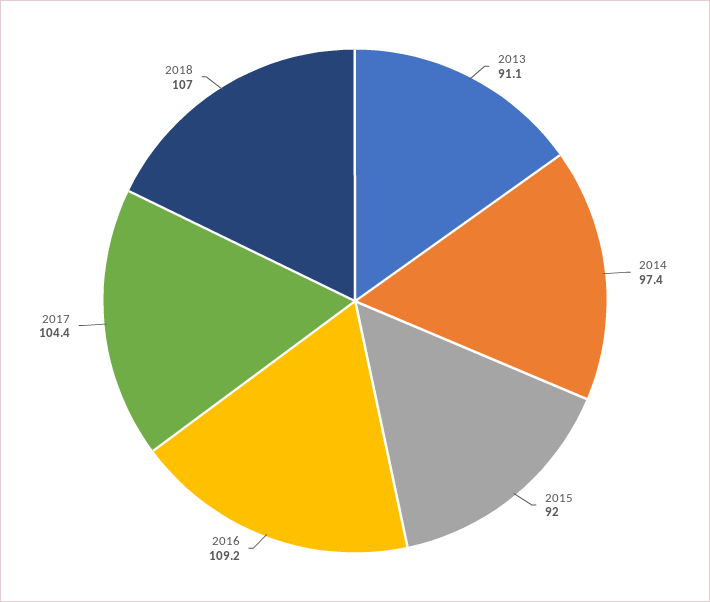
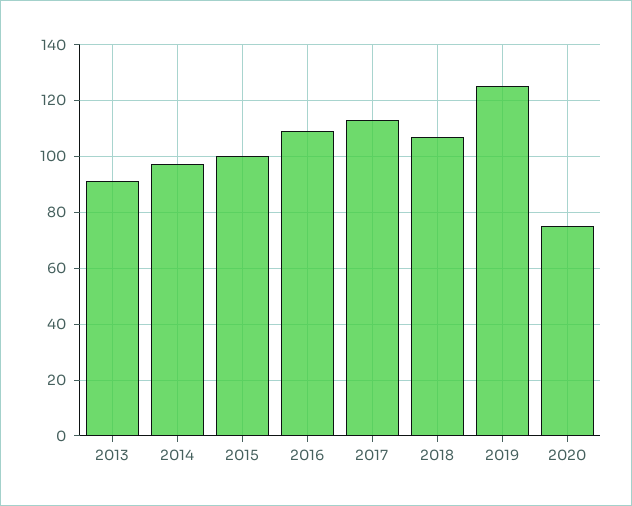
2015: 92 -> 100
2017: 104.4 -> 112.5
2019: none -> 125
2020: none -> 75

